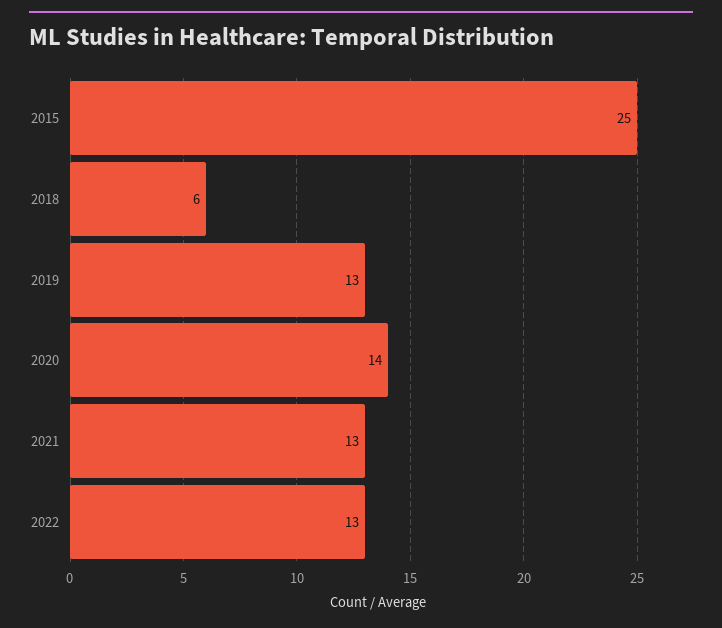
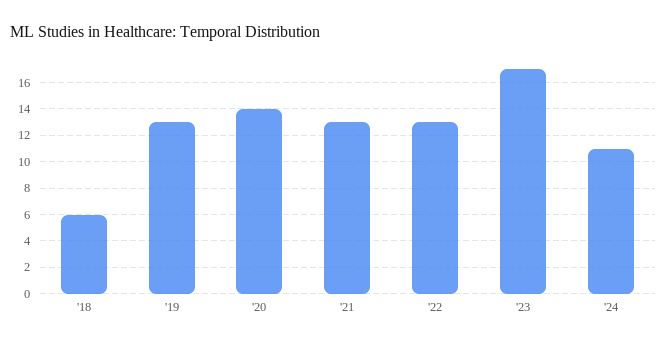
2015: 25 -> none
'23: none -> 17
'24: none -> 11

